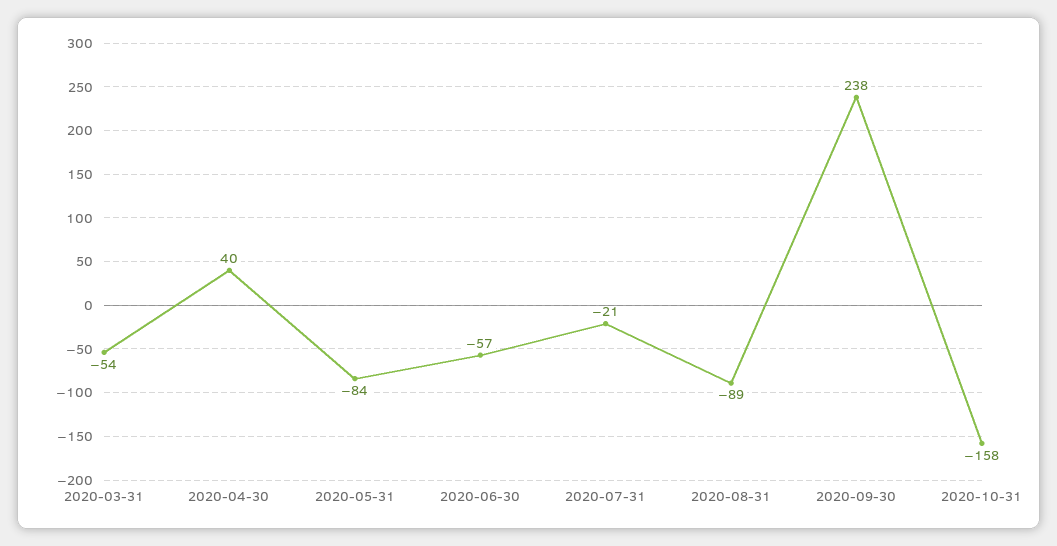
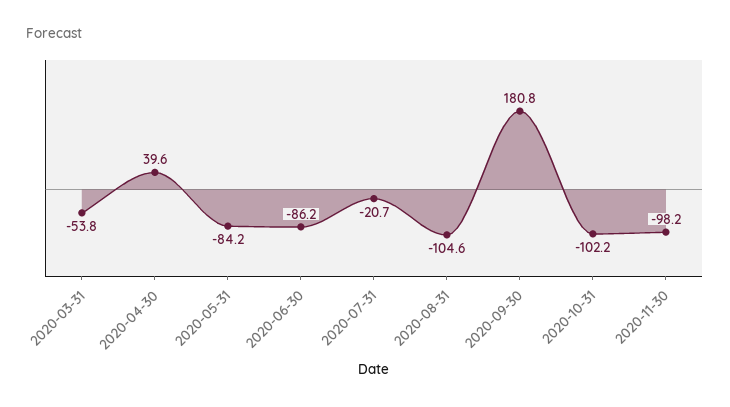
2020-06-30: -57 -> -86.2
2020-08-31: -89 -> -104.6
2020-09-30: 238 -> 180.8
2020-10-31: -158 -> -102.2
2020-11-30: none -> -98.2

